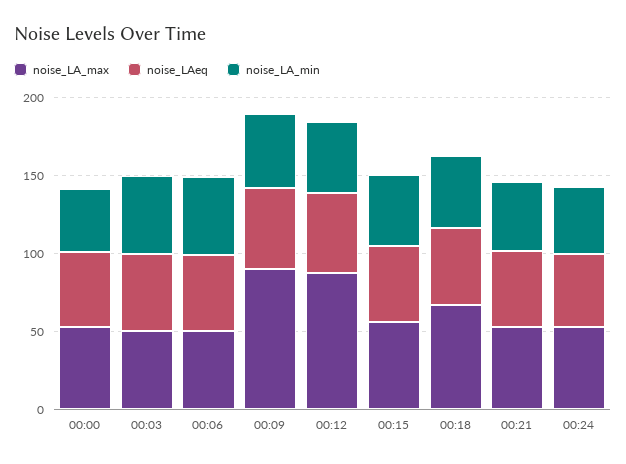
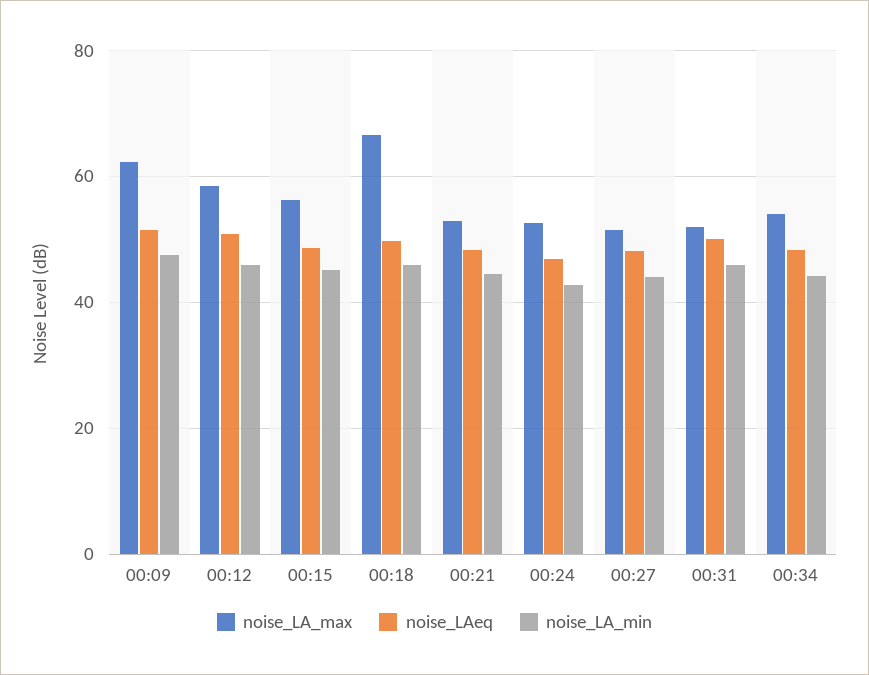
noise_LA_max, 00:00: 50 -> none
noise_LAeq, 00:00: 50 -> none
noise_LA_min, 00:00: 40 -> none
noise_LA_max, 00:03: 50 -> none
noise_LAeq, 00:03: 50 -> none
noise_LA_min, 00:03: 50 -> none
noise_LA_max, 00:06: 50 -> none
noise_LAeq, 00:06: 50 -> none
noise_LA_min, 00:06: 50 -> none
noise_LA_max, 00:09: 90 -> 62
noise_LA_max, 00:12: 90 -> 58
noise_LA_max, 00:27: none -> 52
noise_LAeq, 00:27: none -> 48
noise_LA_min, 00:27: none -> 44
noise_LA_max, 00:31: none -> 52
noise_LAeq, 00:31: none -> 50
noise_LA_min, 00:31: none -> 46
noise_LA_max, 00:34: none -> 54
noise_LAeq, 00:34: none -> 48
noise_LA_min, 00:34: none -> 44

